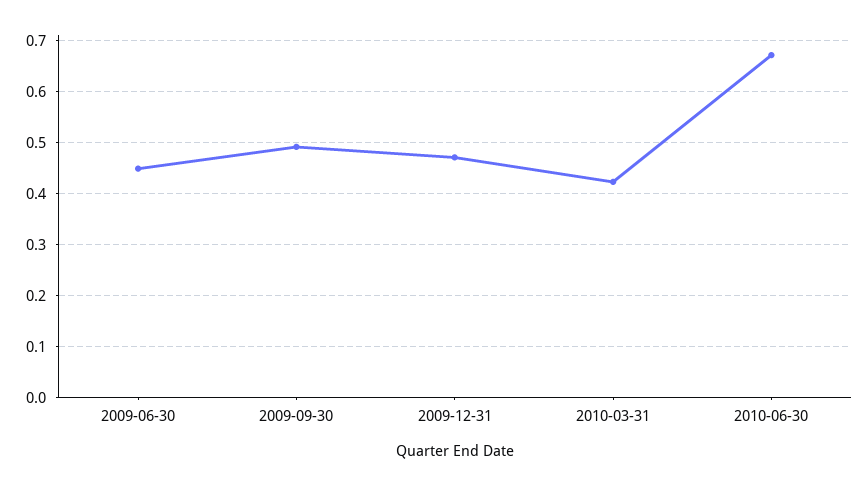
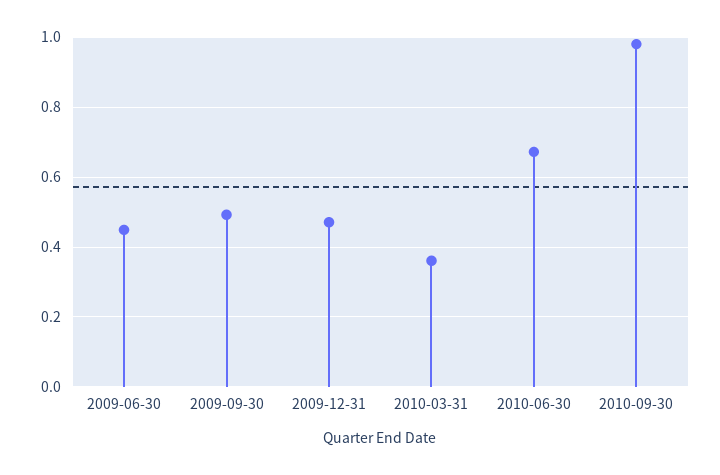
2010-03-31: 0.42 -> 0.36
2010-09-30: none -> 0.98

